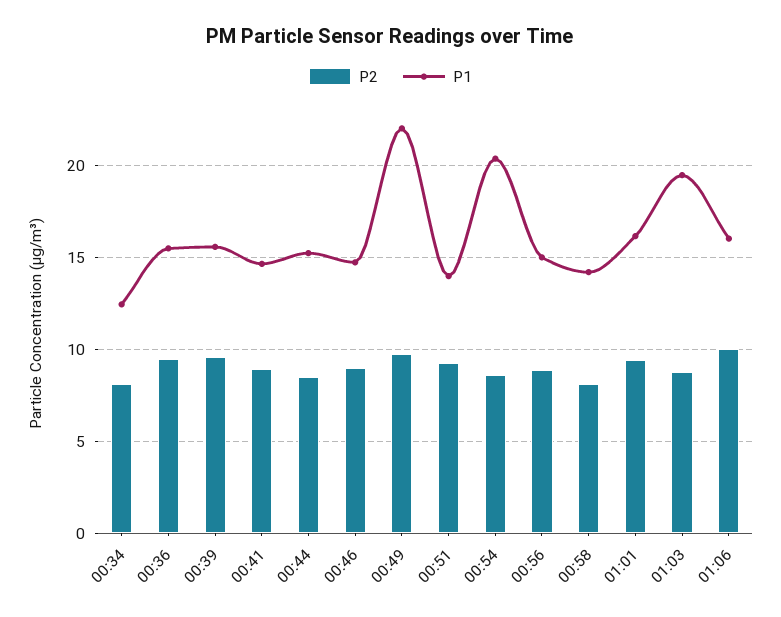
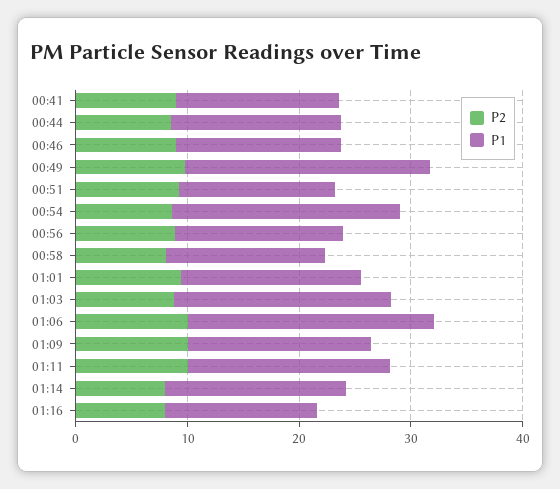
P2, 00:34: 8 -> none
P1, 00:34: 12.5 -> none
P2, 00:36: 9.5 -> none
P1, 00:36: 15.5 -> none
P2, 00:39: 9.5 -> none
P1, 00:39: 15.5 -> none
P1, 01:06: 16 -> 22
P2, 01:09: none -> 10
P1, 01:09: none -> 16
P2, 01:11: none -> 10
P1, 01:11: none -> 18
P2, 01:14: none -> 8
P1, 01:14: none -> 16
P2, 01:16: none -> 8
P1, 01:16: none -> 14

